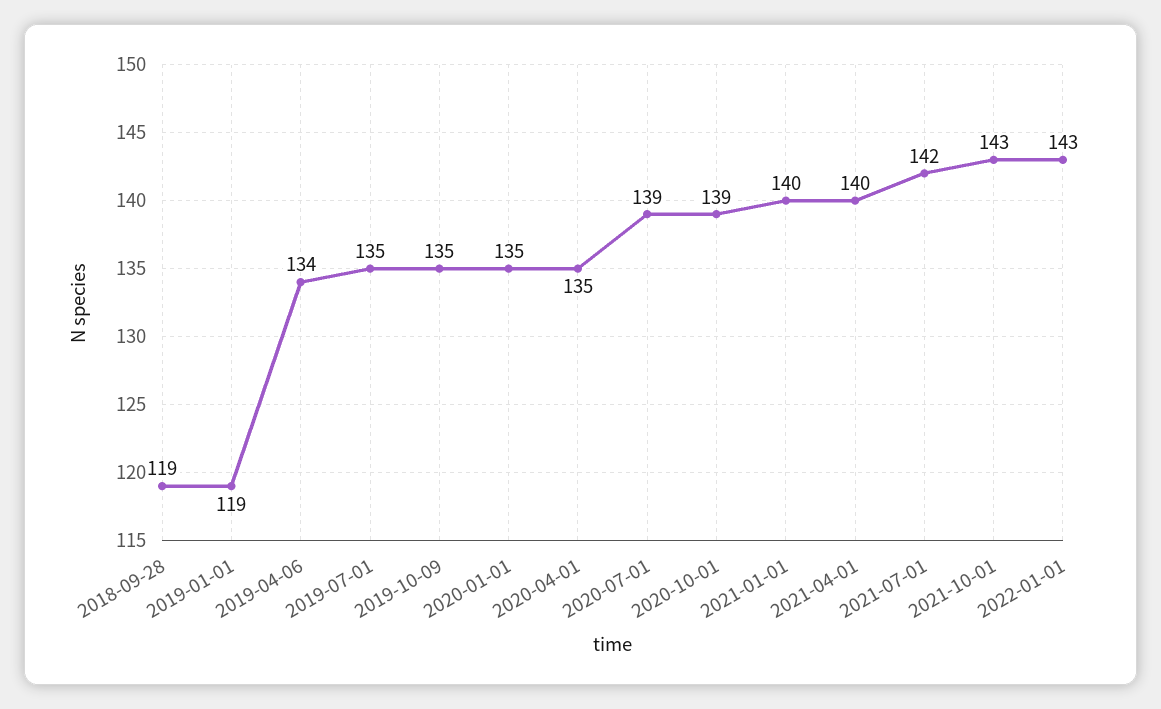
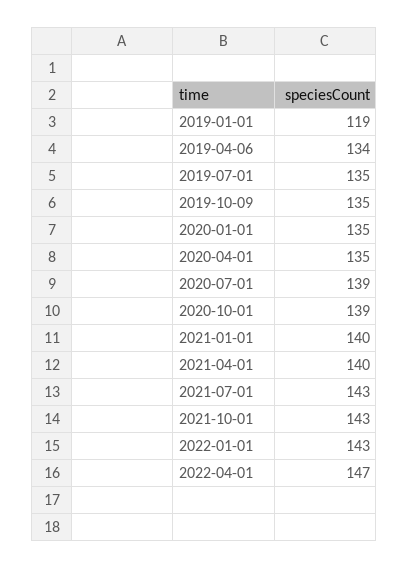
2018-09-28: 119 -> none
2021-07-01: 142 -> 143
2022-04-01: none -> 147

